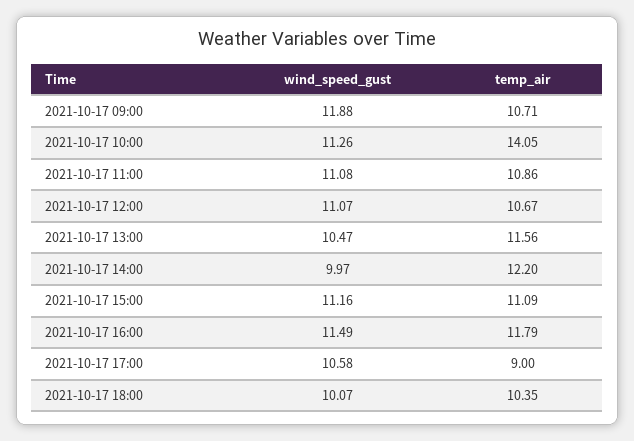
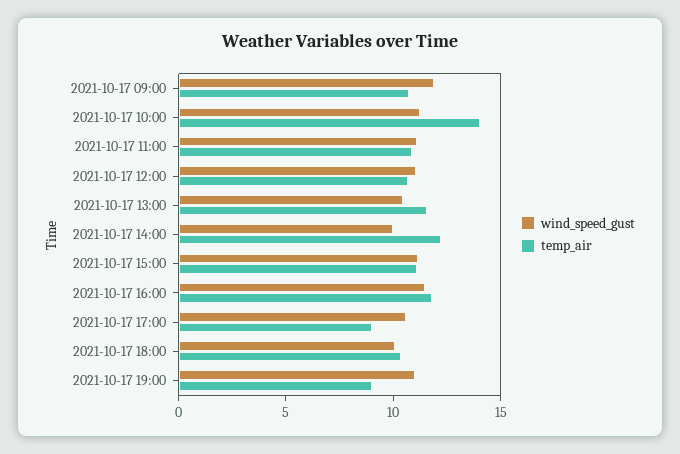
wind_speed_gust, 2021-10-17 19:00: none -> 11
temp_air, 2021-10-17 19:00: none -> 9

